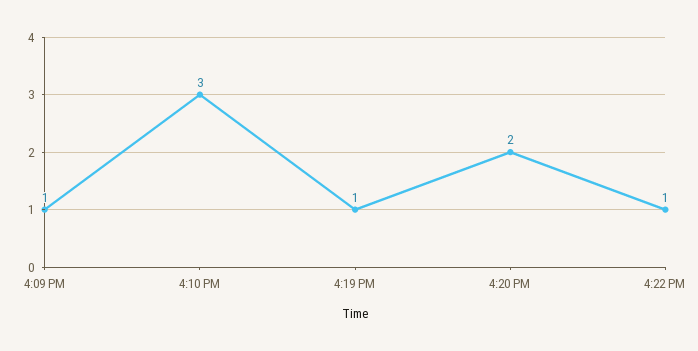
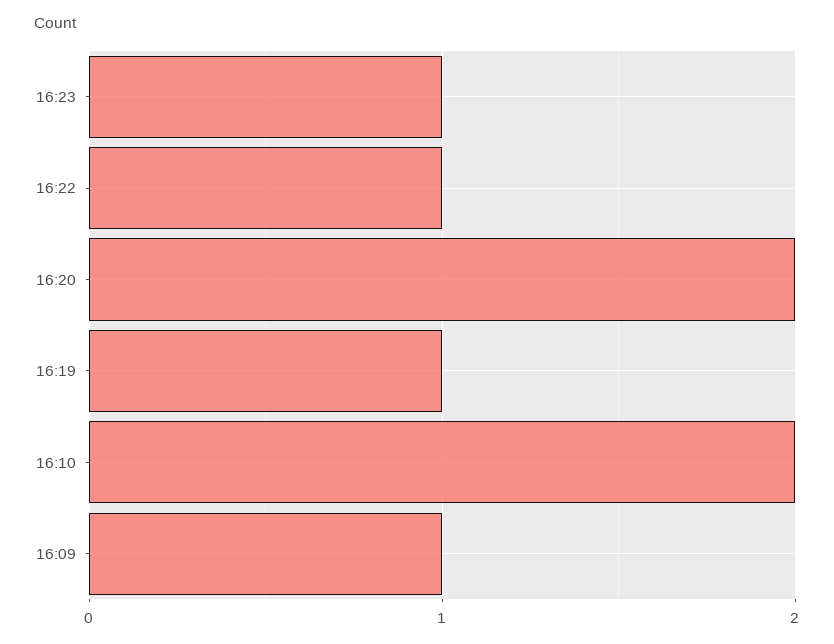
4:10 PM: 3 -> 2
16:23: none -> 1

